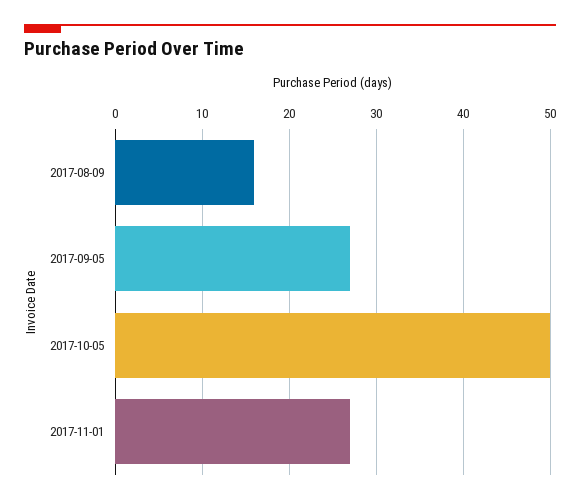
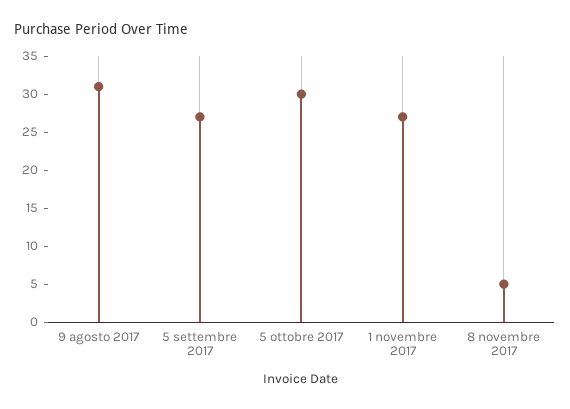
2017-08-09: 16 -> 30
2017-10-05: 50 -> 30
8 novembre 2017: none -> 5

